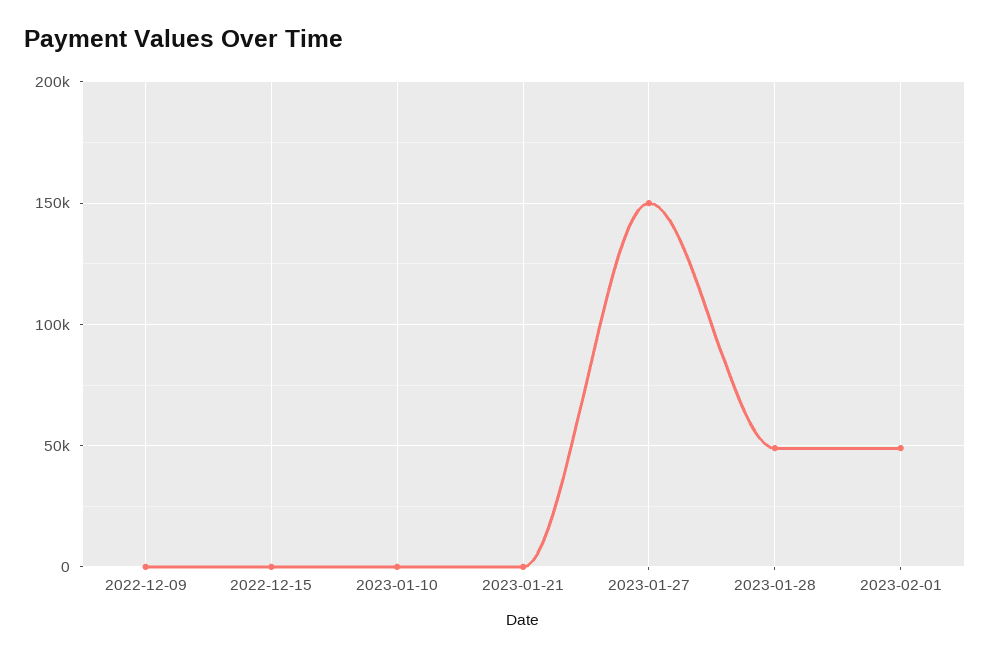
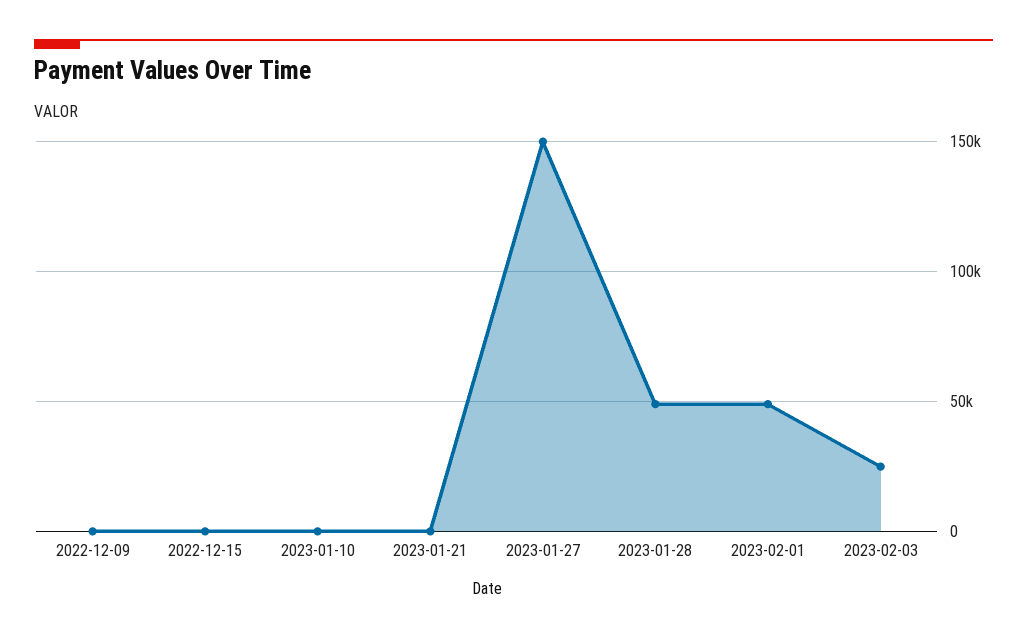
2023-02-03: none -> 25000

